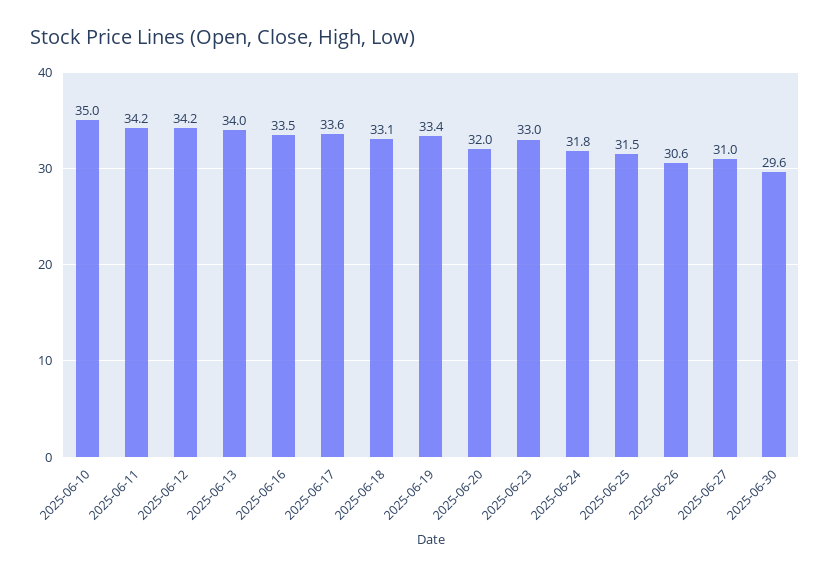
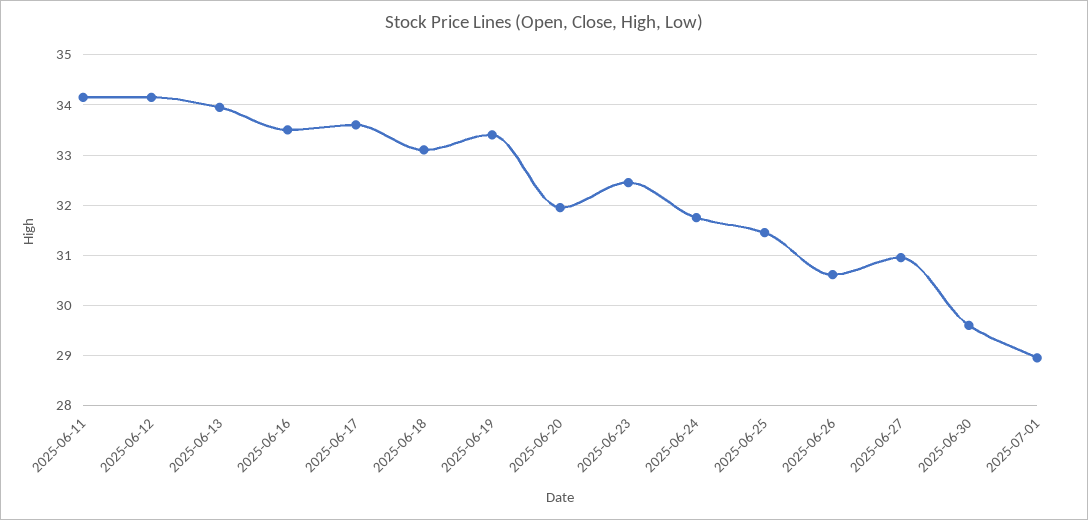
2025-06-10: 35 -> none
2025-06-23: 33 -> 32.4
2025-07-01: none -> 29

